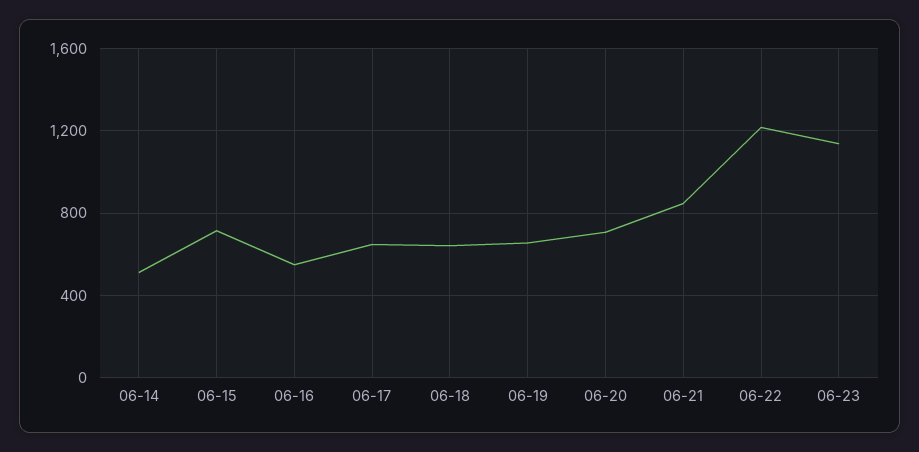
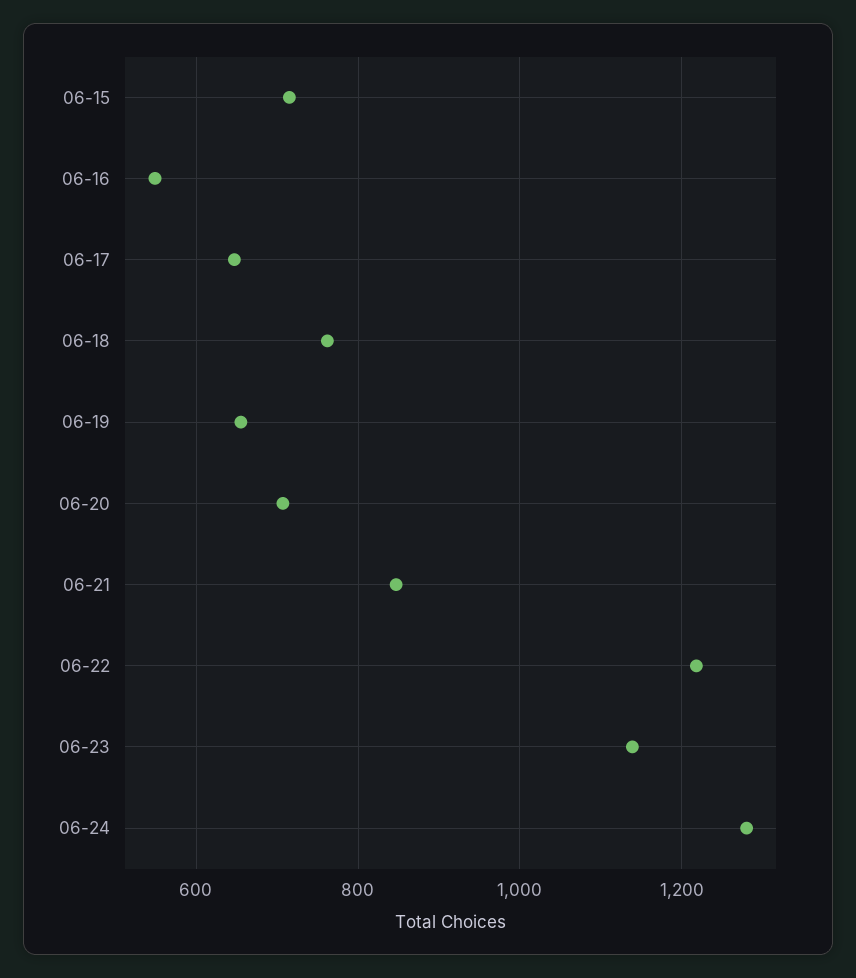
06-14: 500 -> none
06-18: 650 -> 760
06-24: none -> 1280

